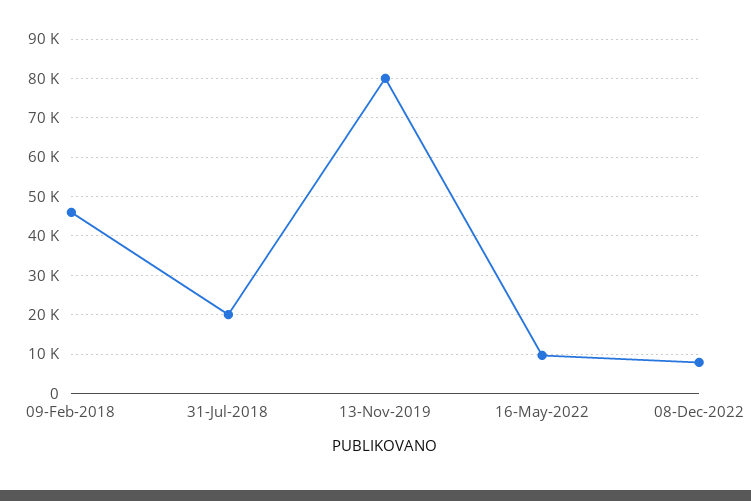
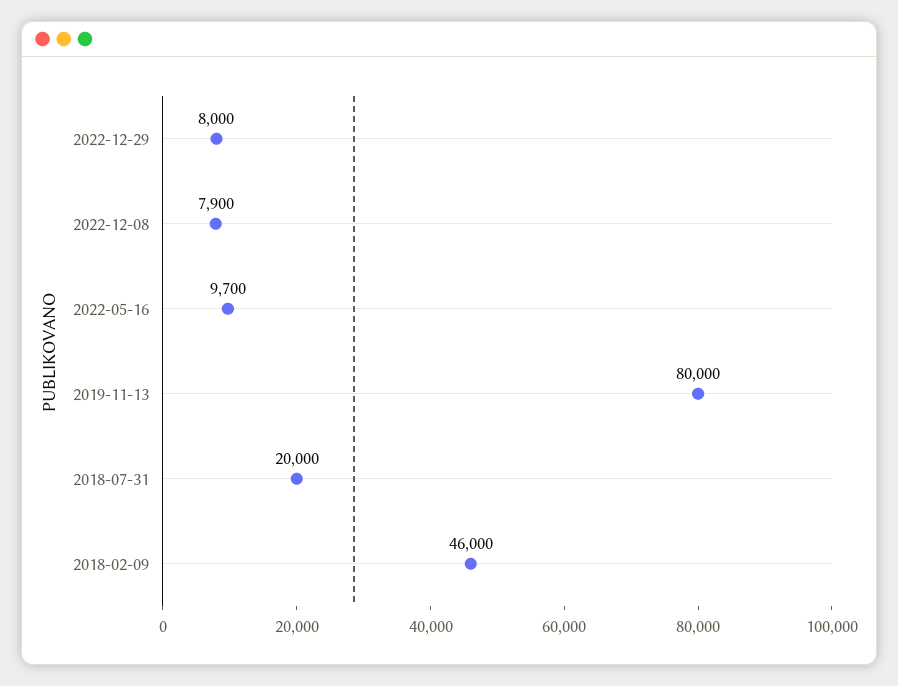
2022-12-29: none -> 8000

